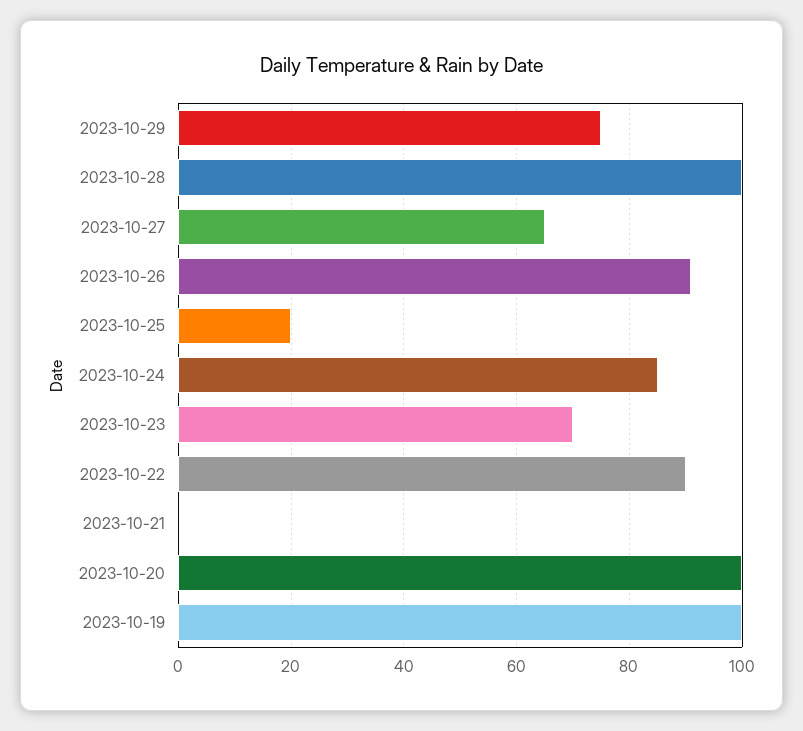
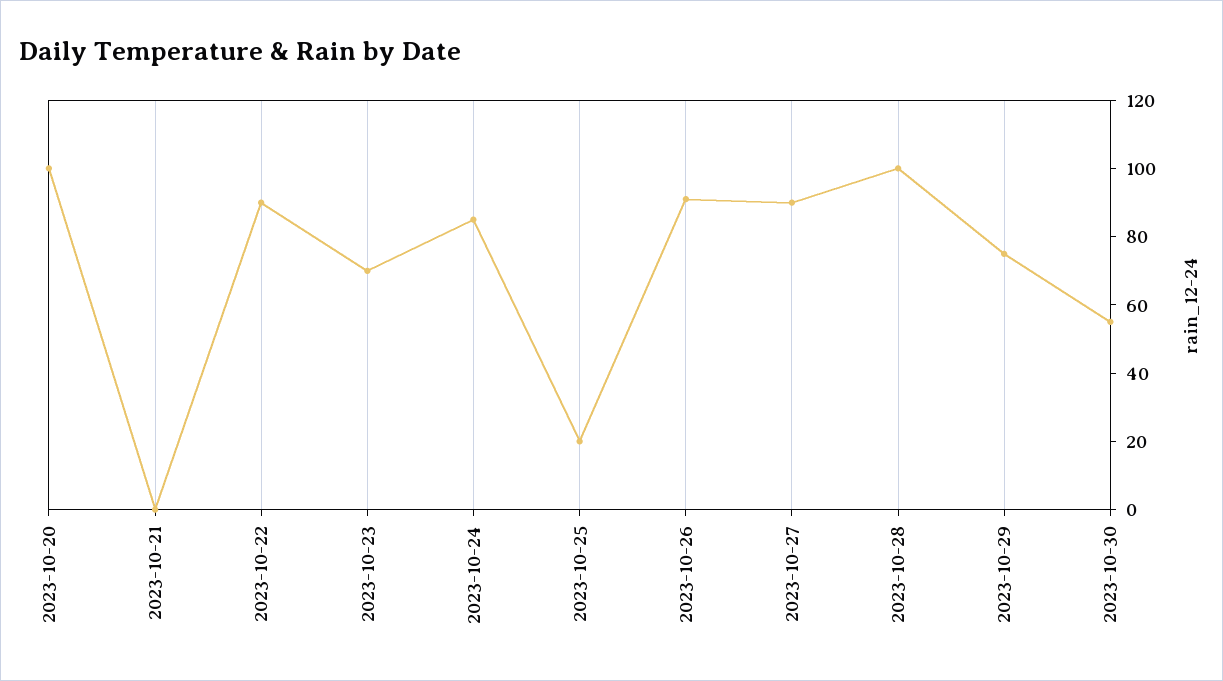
2023-10-27: 65 -> 90
2023-10-19: 100 -> none
2023-10-30: none -> 55

